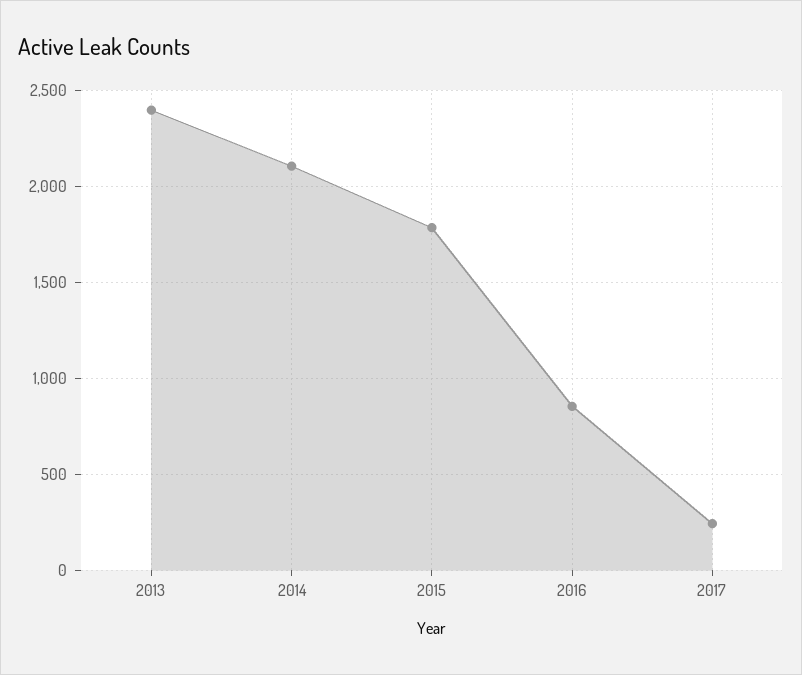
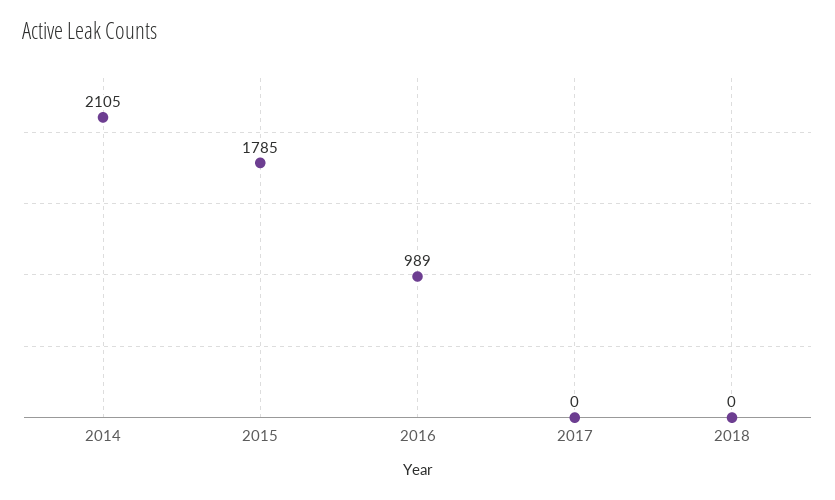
2013: 2400 -> none
2016: 850 -> 989
2017: 250 -> 0
2018: none -> 0

